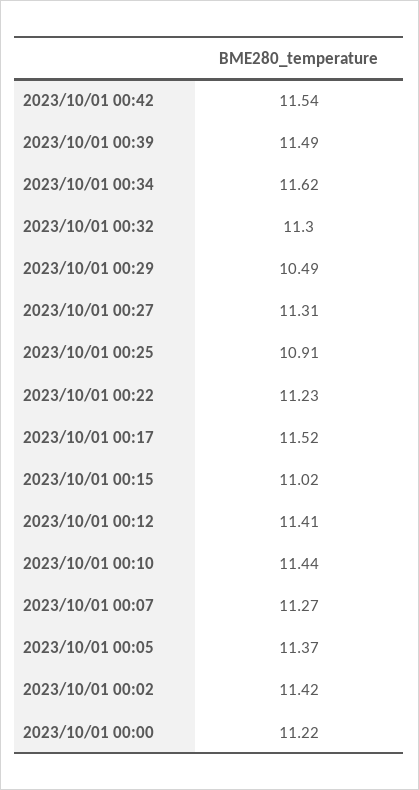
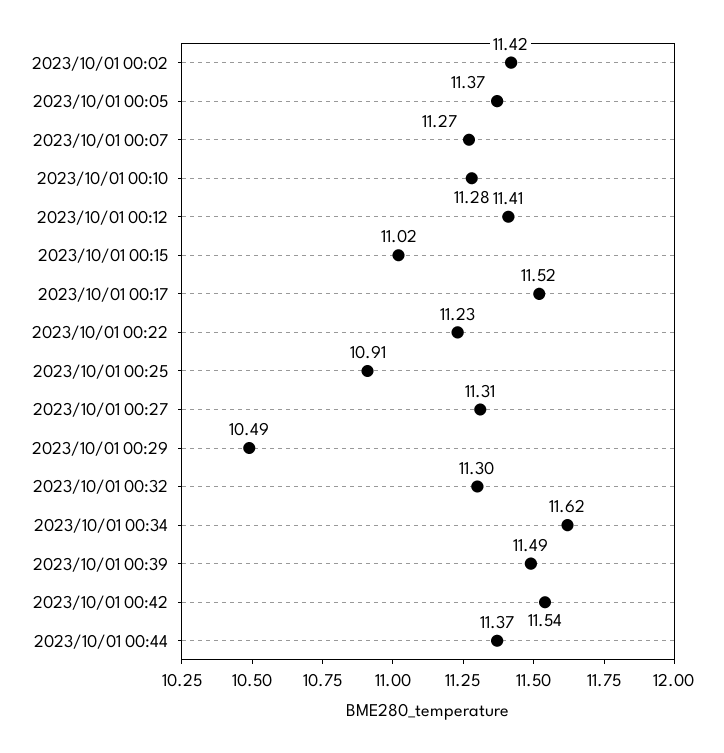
2023/10/01 00:10: 11.44 -> 11.28
2023/10/01 00:00: 11.22 -> none
2023/10/01 00:44: none -> 11.37

